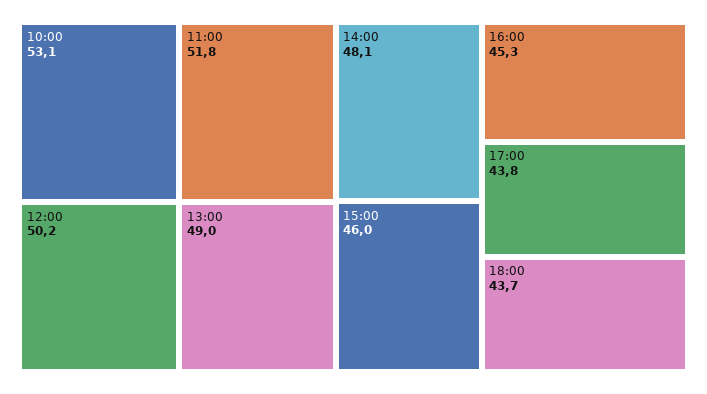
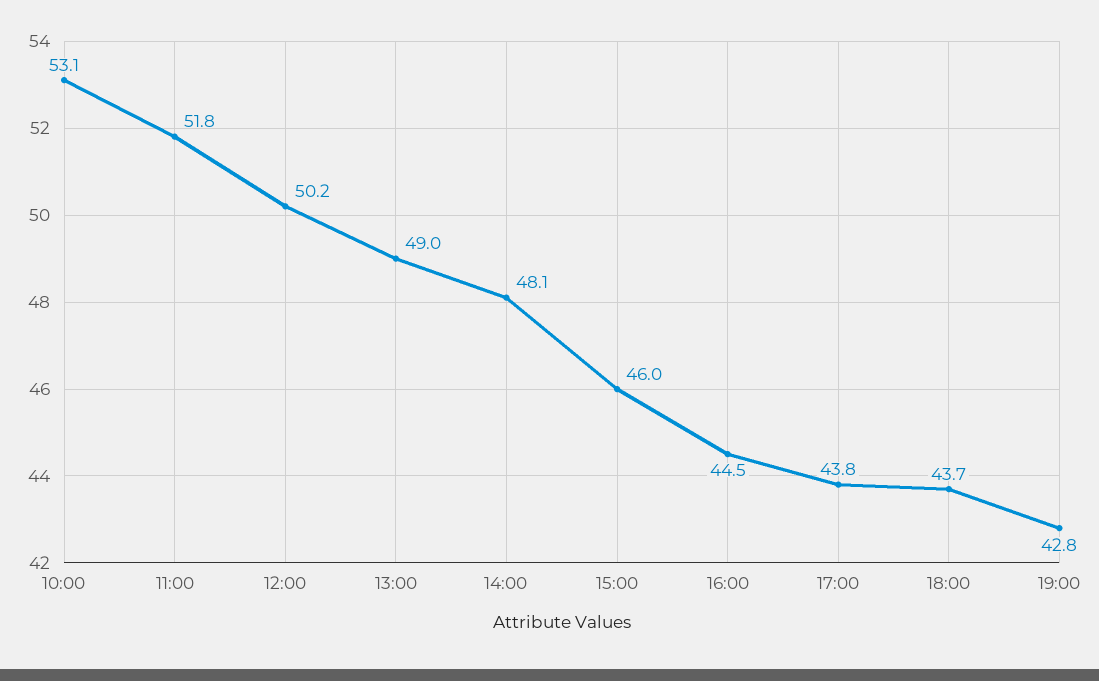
16:00: 45.3 -> 44.5
19:00: none -> 42.8

